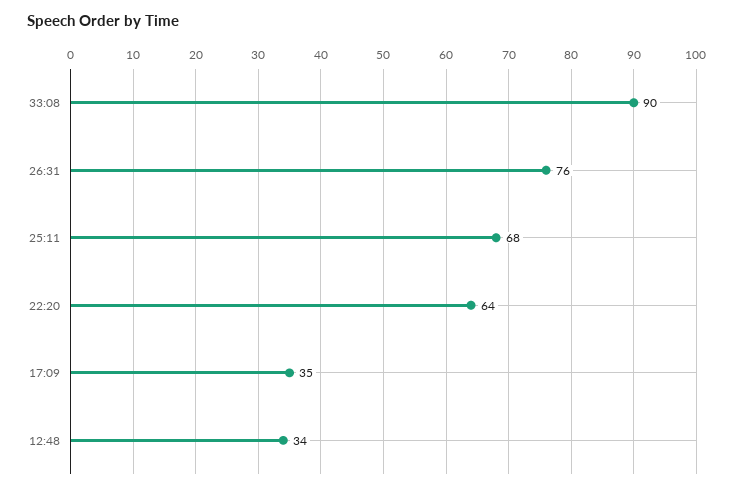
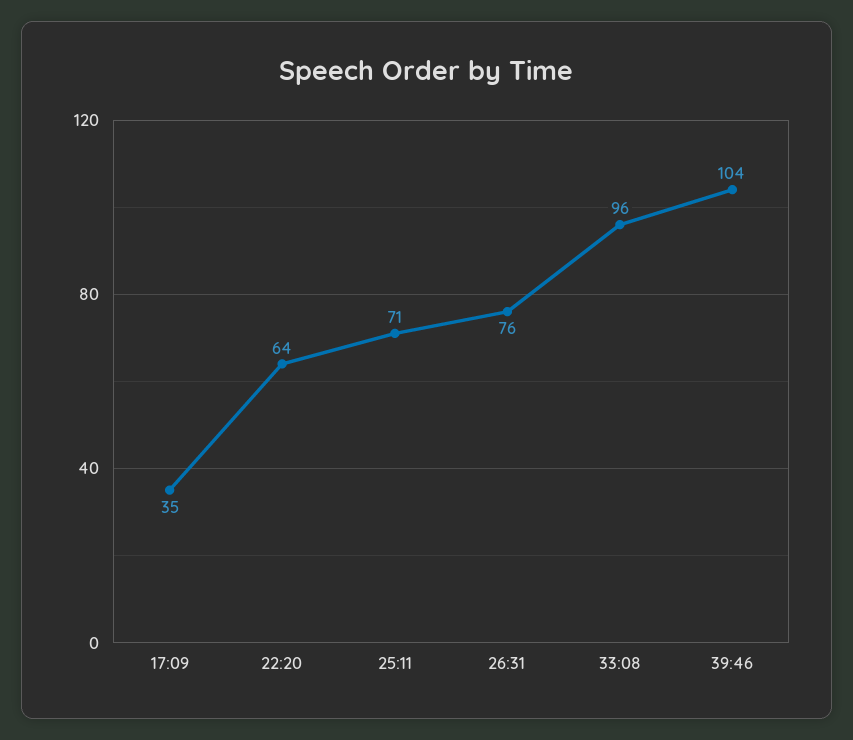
33:08: 90 -> 96
25:11: 68 -> 71
12:48: 34 -> none
39:46: none -> 104

